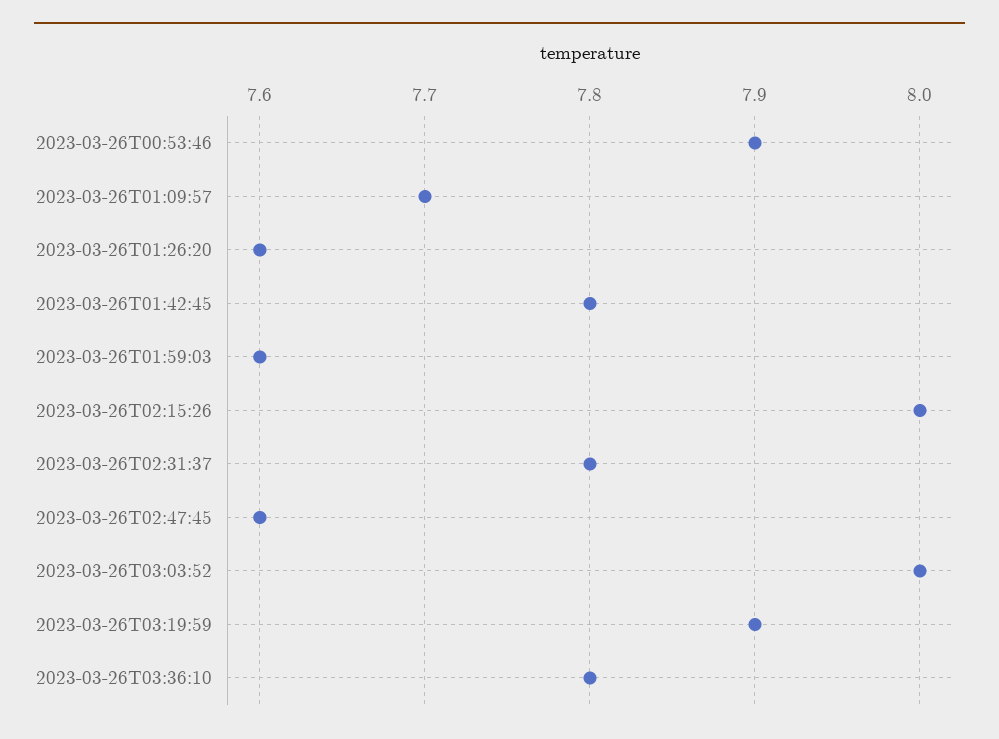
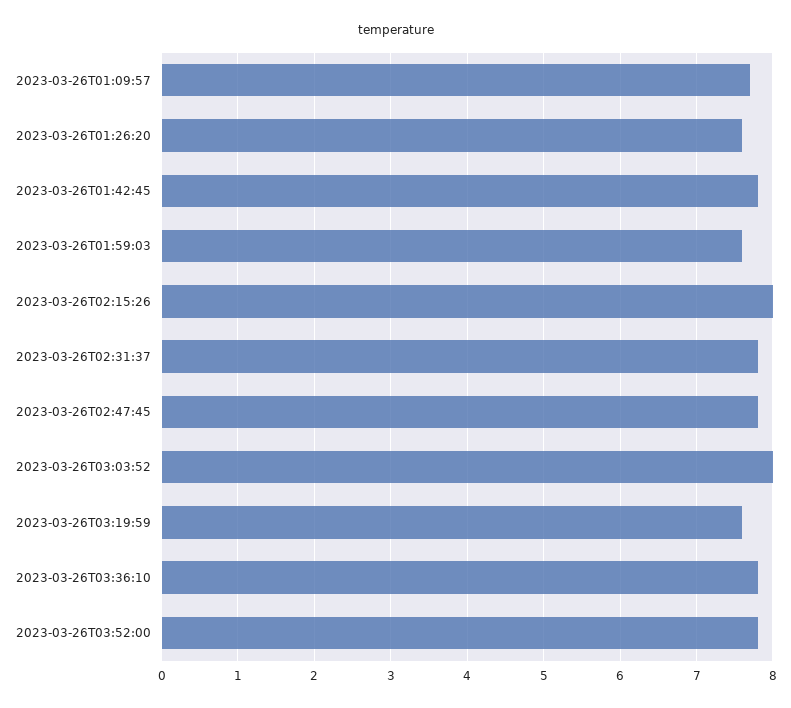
2023-03-26T00:53:46: 7.9 -> none
2023-03-26T02:47:45: 7.6 -> 7.8
2023-03-26T03:19:59: 7.9 -> 7.6
2023-03-26T03:52:00: none -> 7.8

